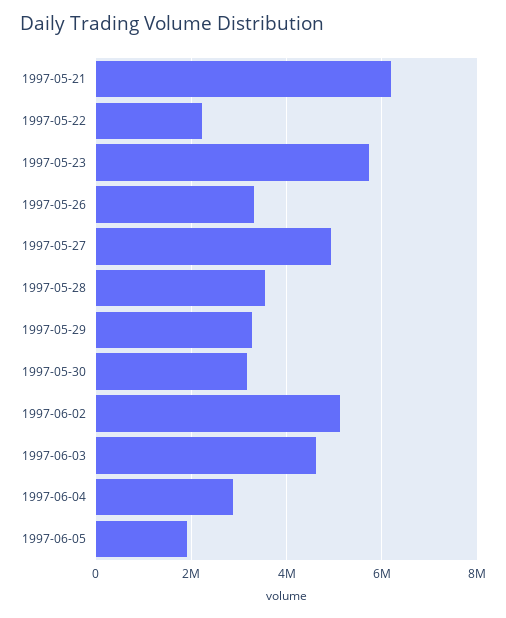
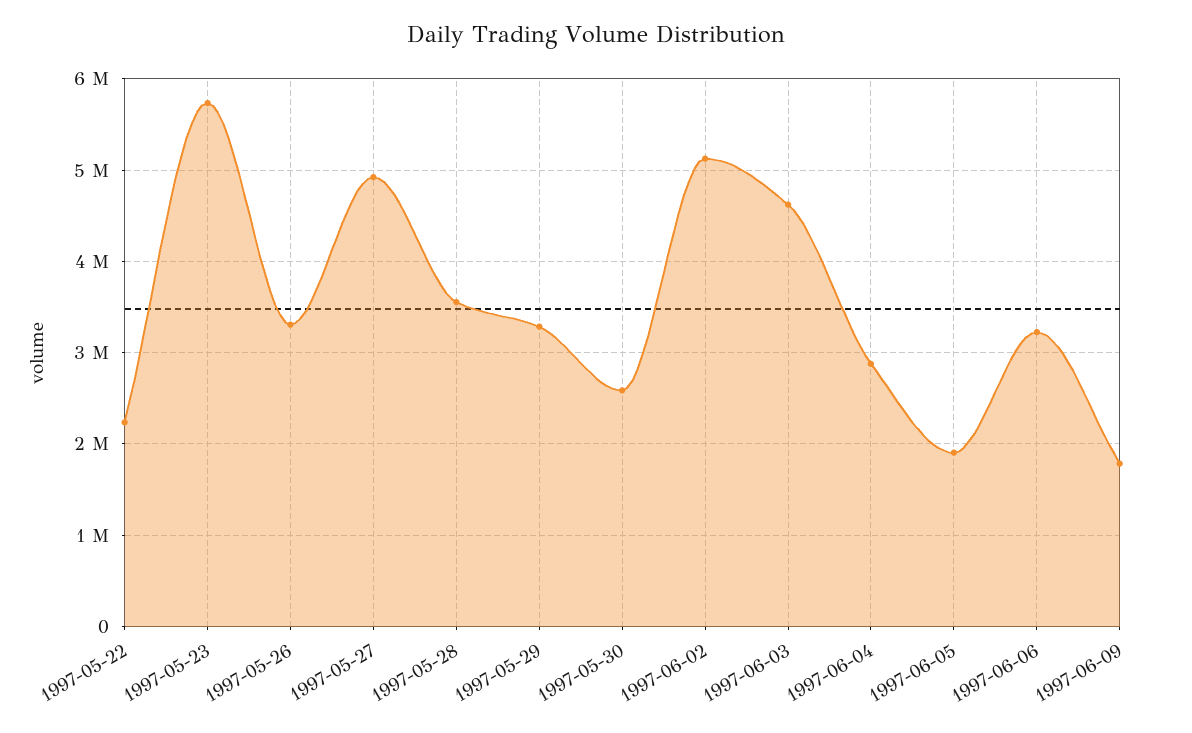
1997-05-21: 6200000 -> none
1997-05-30: 3200000 -> 2600000
1997-06-06: none -> 3200000
1997-06-09: none -> 1800000

